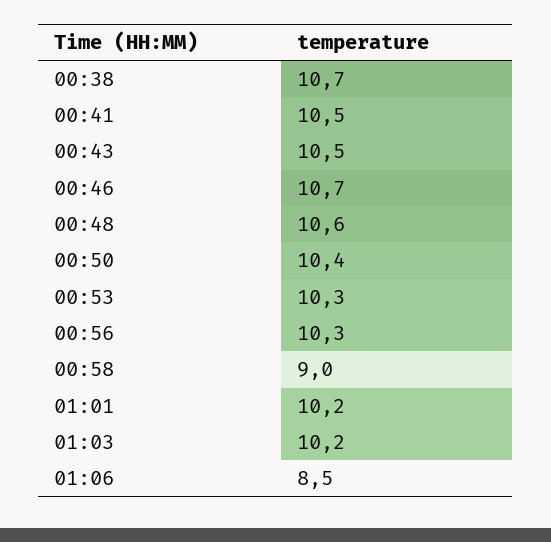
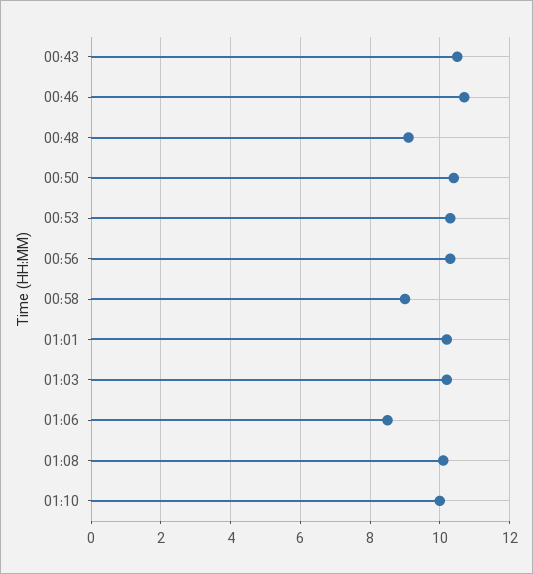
00:38: 10.7 -> none
00:41: 10.5 -> none
00:48: 10.6 -> 9
01:08: none -> 10
01:10: none -> 10

